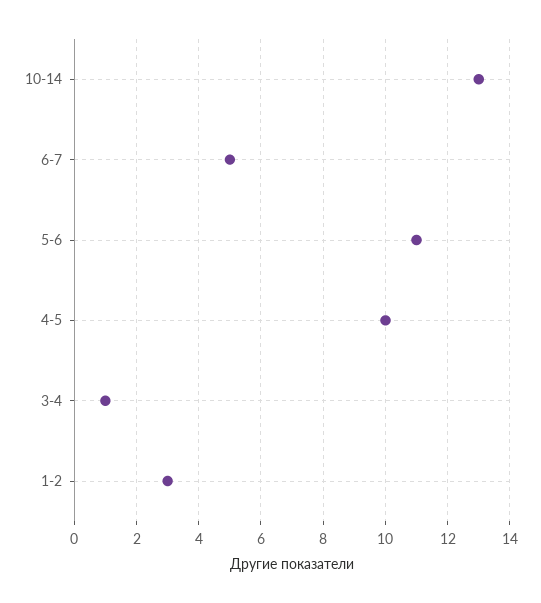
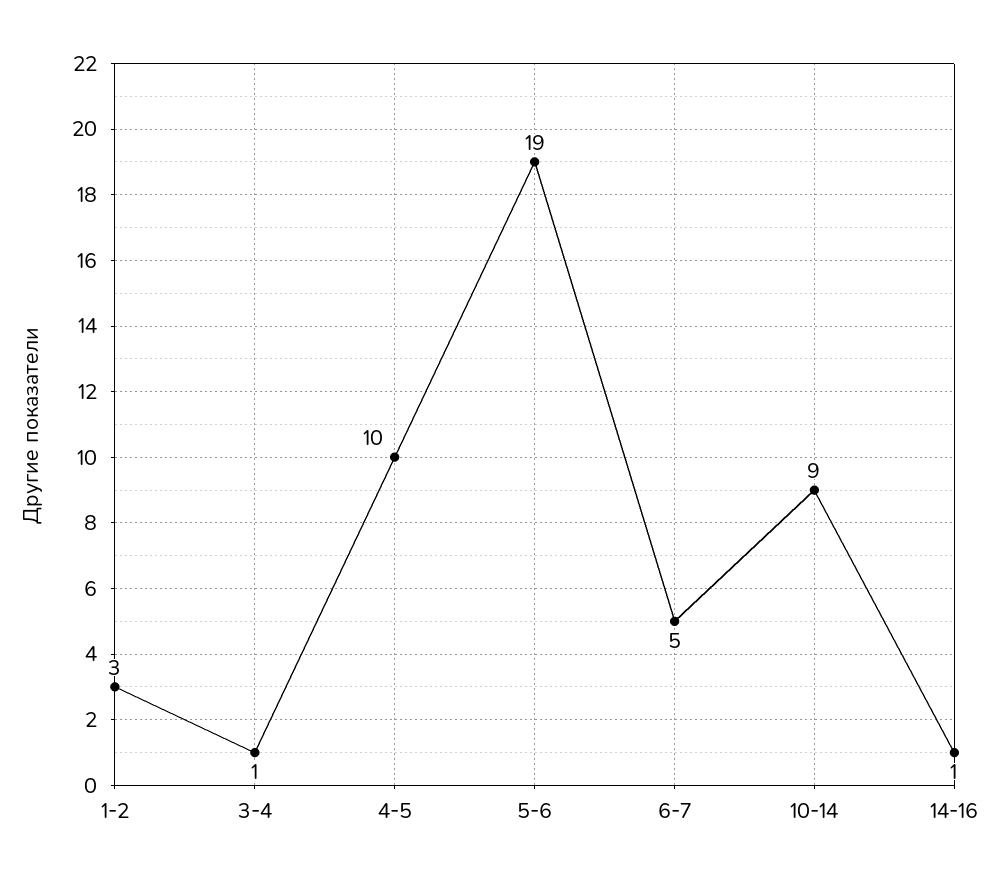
10-14: 13 -> 9
5-6: 11 -> 19
14-16: none -> 1

